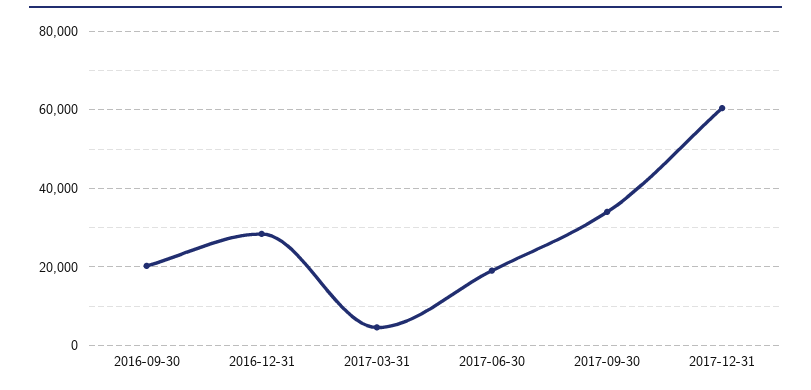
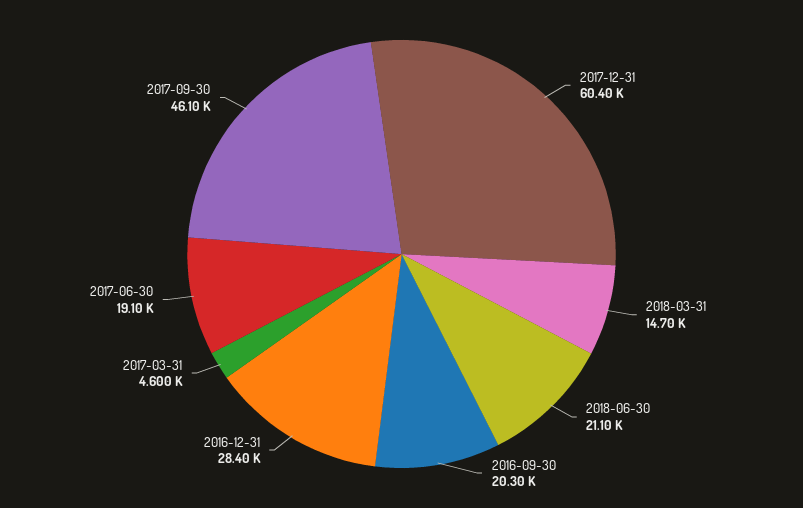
2017-09-30: 34000 -> 46100
2018-03-31: none -> 14700
2018-06-30: none -> 21100

